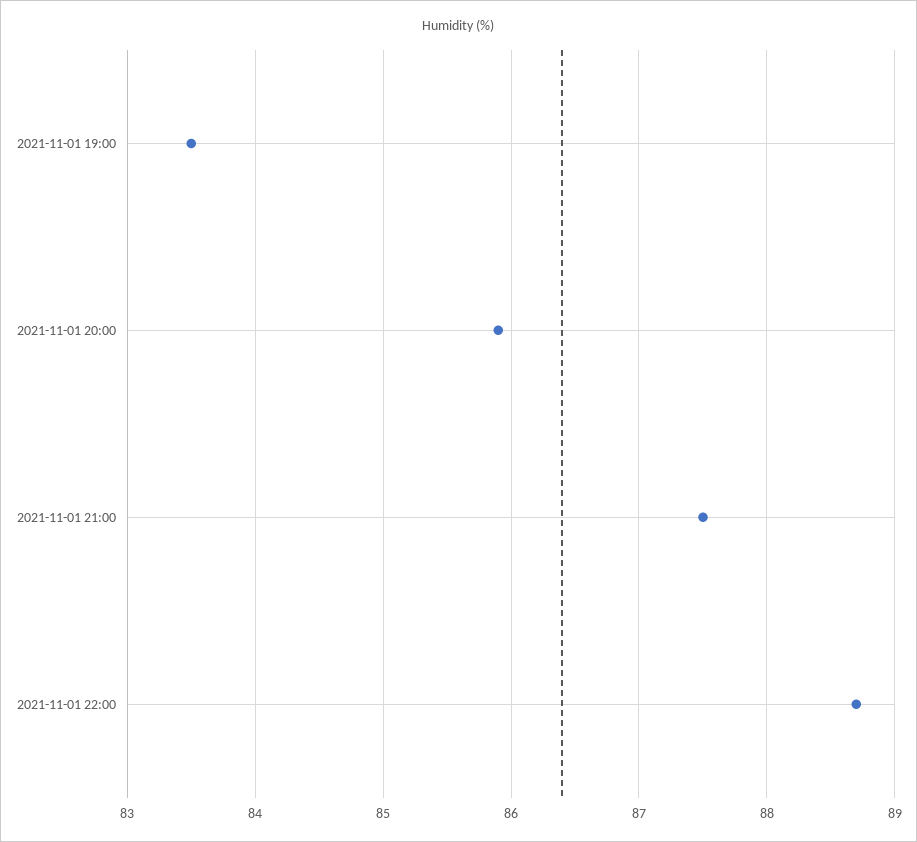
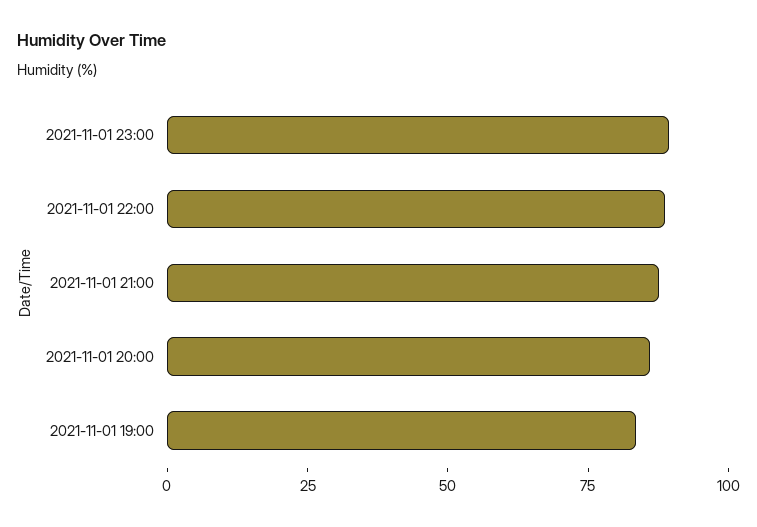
2021-11-01 23:00: none -> 90

